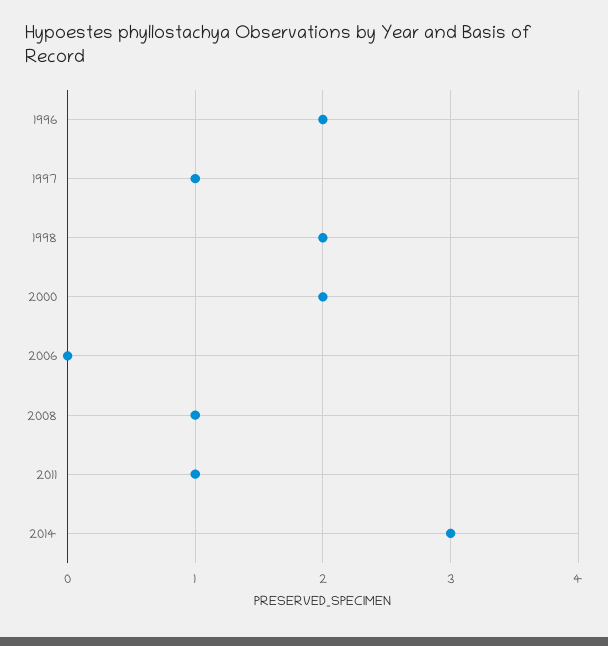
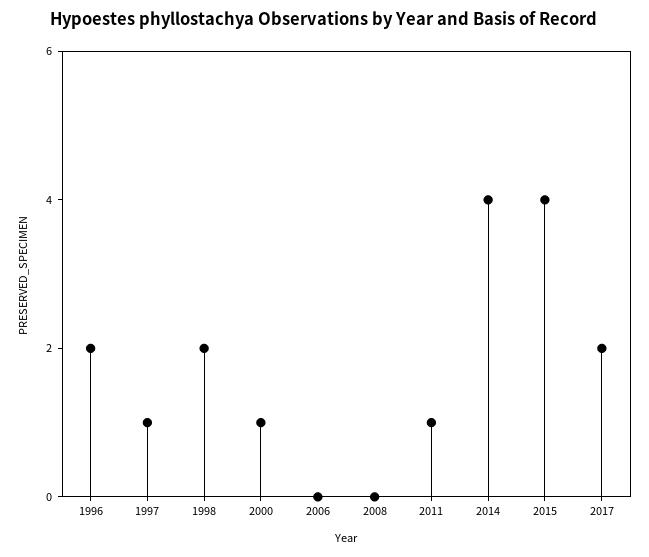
2000: 2 -> 1
2008: 1 -> 0
2014: 3 -> 4
2015: none -> 4
2017: none -> 2

